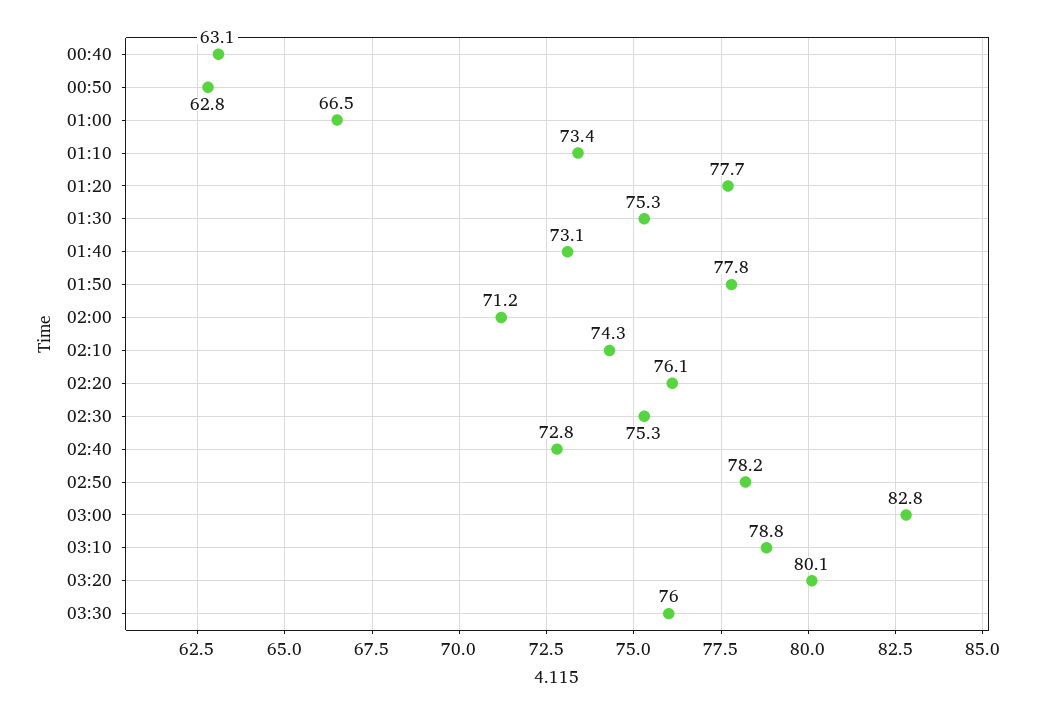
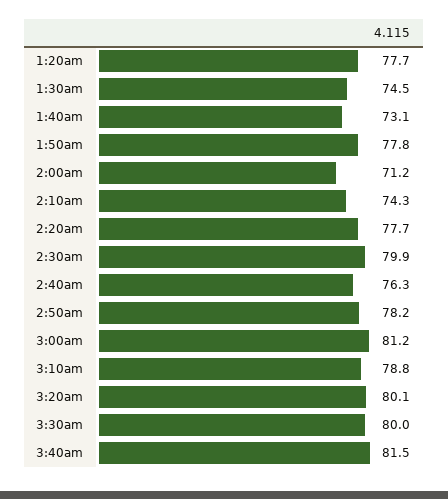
00:40: 63.1 -> none
00:50: 62.8 -> none
01:00: 66.5 -> none
01:10: 73.4 -> none
01:30: 75.3 -> 74.5
02:20: 76.1 -> 77.7
02:30: 75.3 -> 79.9
02:40: 72.8 -> 76.3
03:00: 82.8 -> 81.2
03:30: 76 -> 80
3:40am: none -> 81.5

